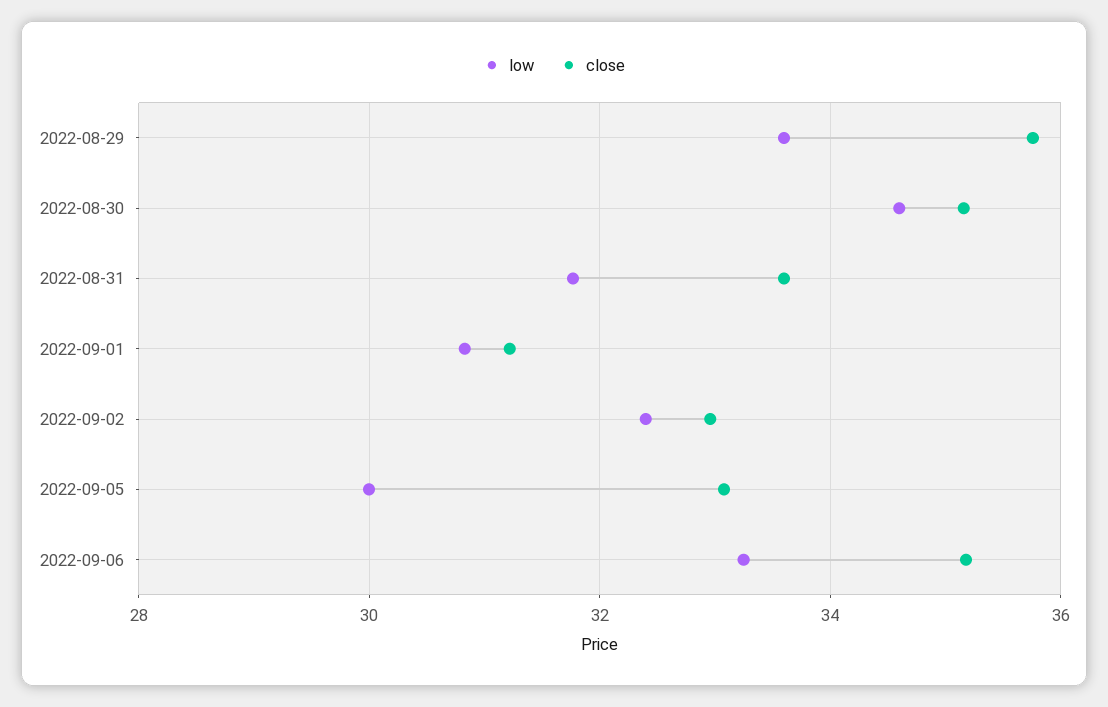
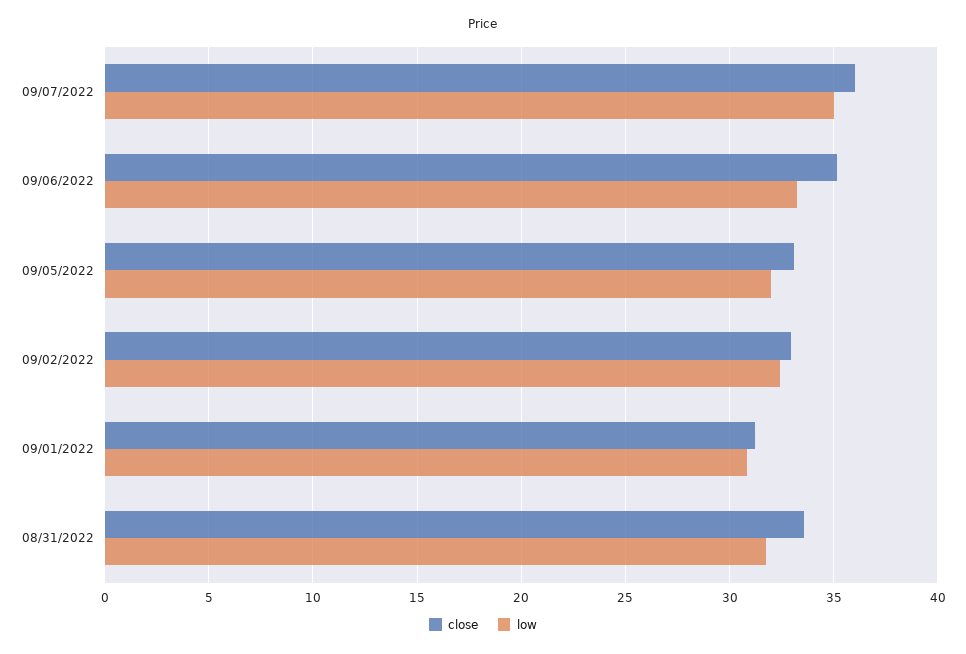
low, 2022-08-29: 33.6 -> none
close, 2022-08-29: 35.8 -> none
low, 2022-08-30: 34.6 -> none
close, 2022-08-30: 35.2 -> none
low, 2022-09-05: 30 -> 32
close, 09/07/2022: none -> 36
low, 09/07/2022: none -> 35

